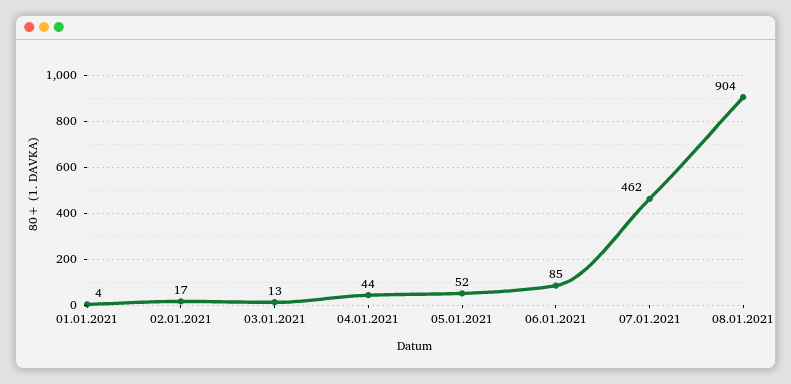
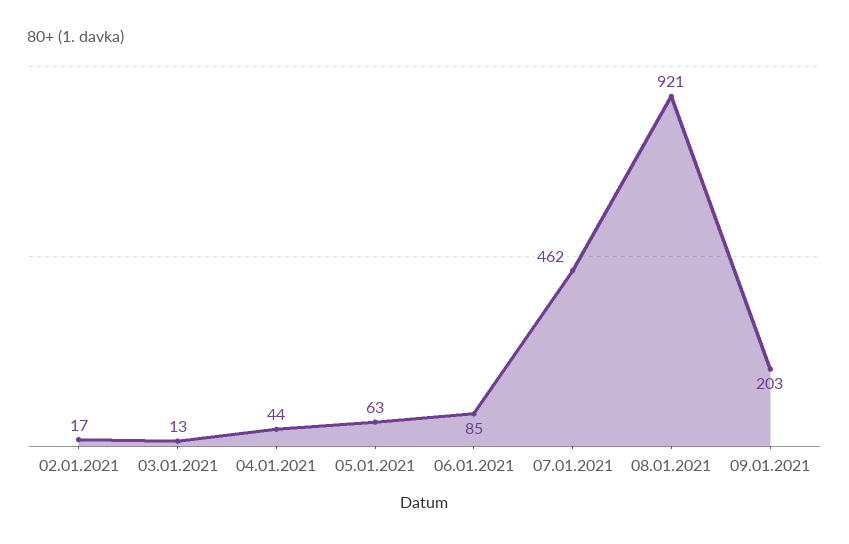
01.01.2021: 4 -> none
05.01.2021: 52 -> 63
08.01.2021: 904 -> 921
09.01.2021: none -> 203

